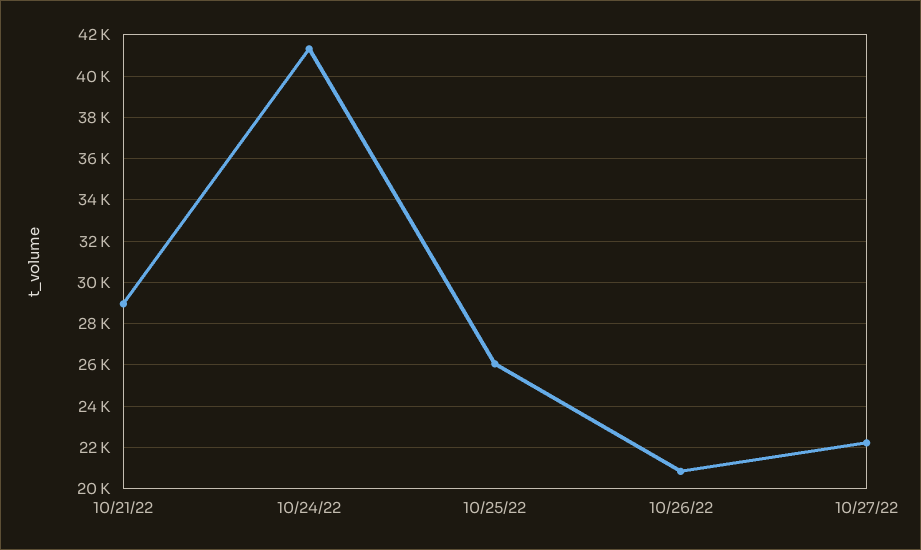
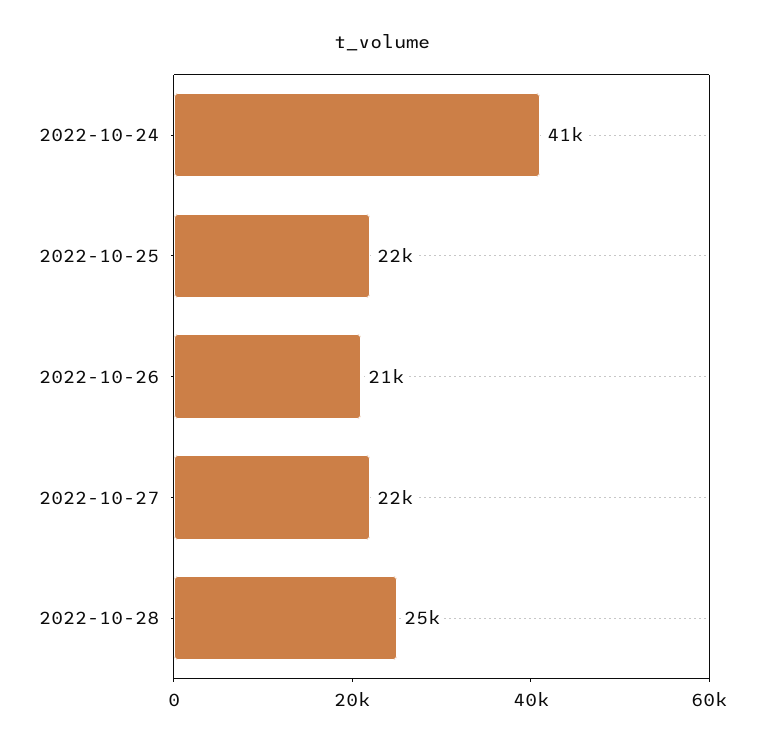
10/21/22: 29000 -> none
10/25/22: 26000 -> 22000
2022-10-28: none -> 25000

